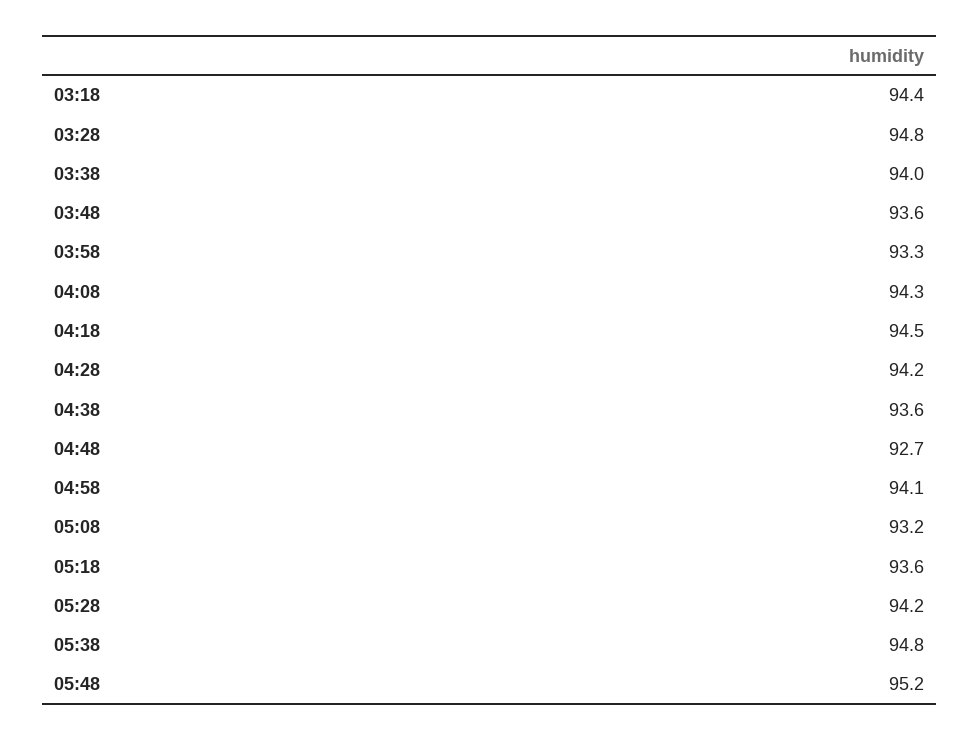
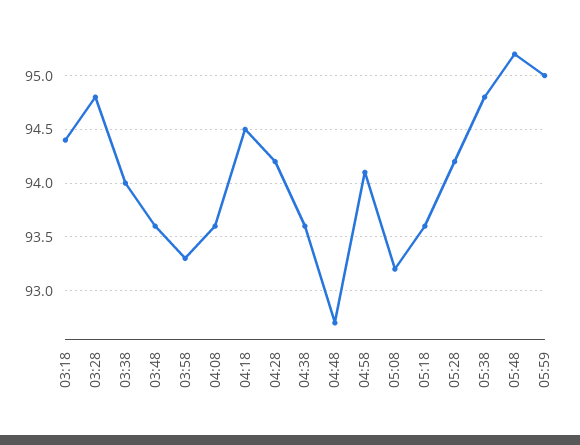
04:08: 94.3 -> 93.6
05:59: none -> 95

